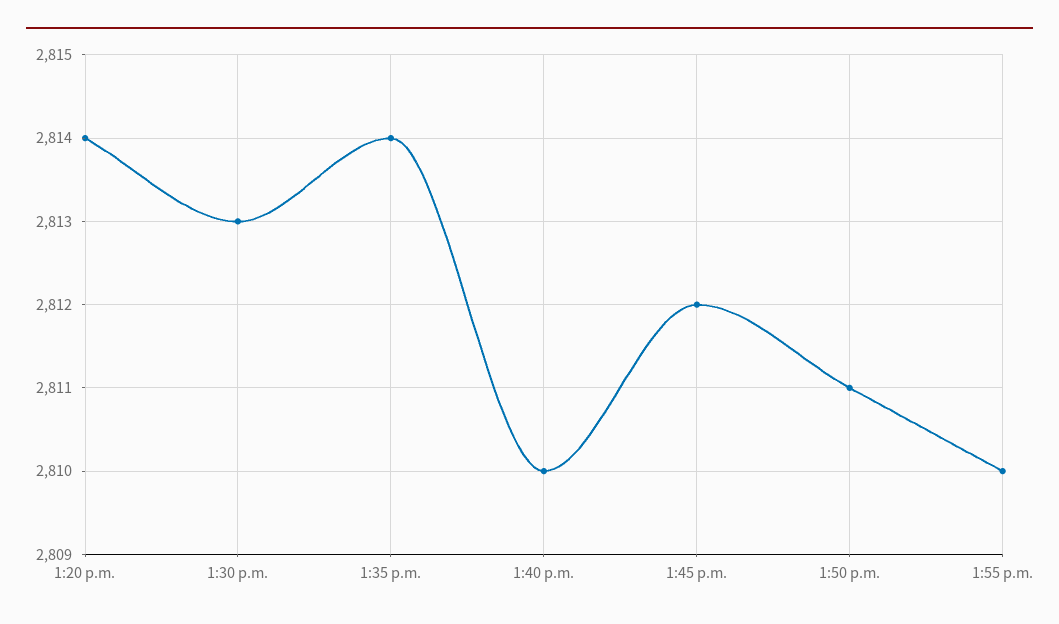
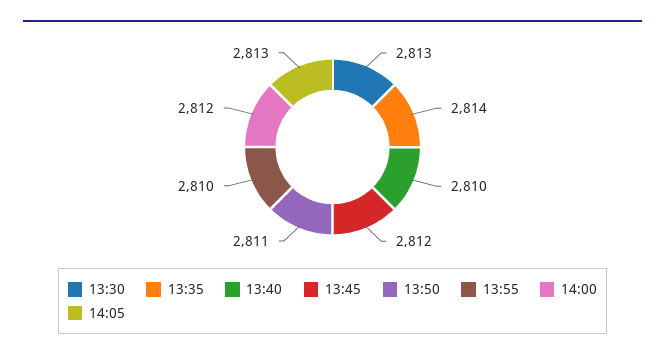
1:20 p.m.: 2814 -> none
14:00: none -> 2812
14:05: none -> 2813

